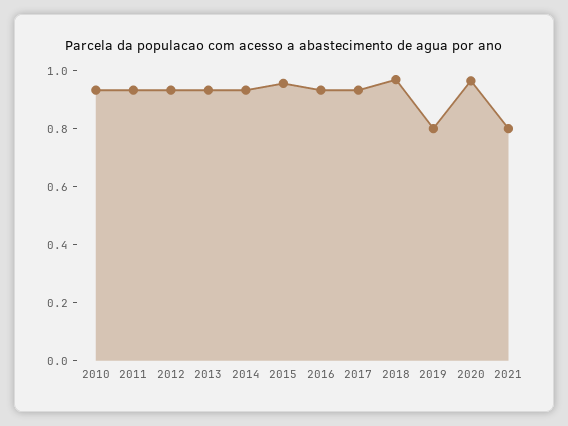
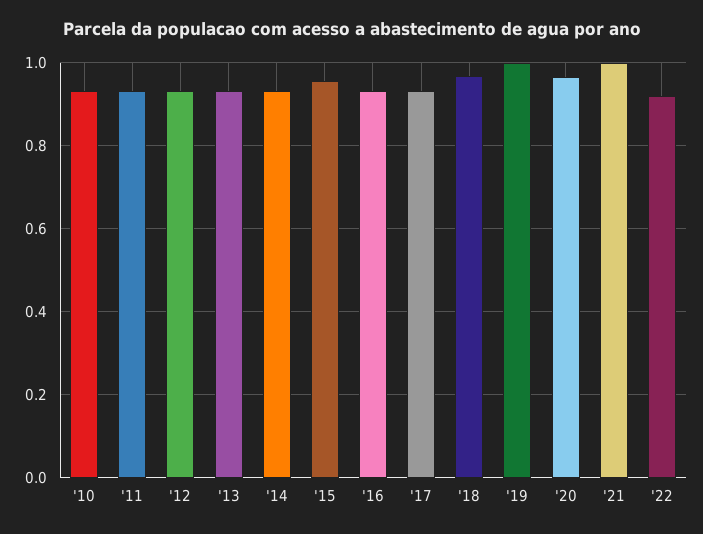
2019: 0.8 -> 1
2021: 0.8 -> 1
'22: none -> 0.92

